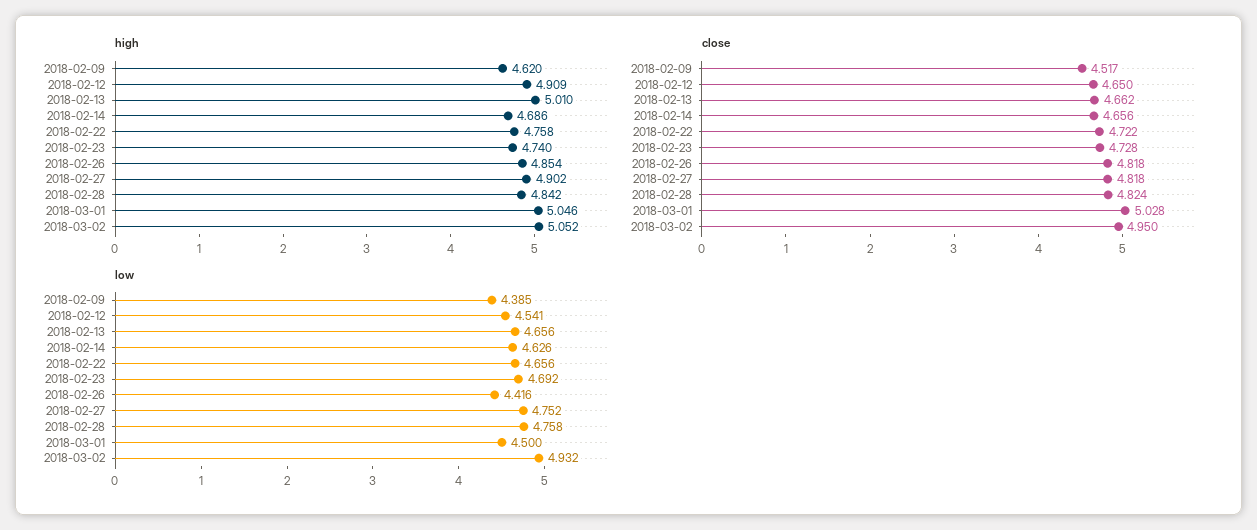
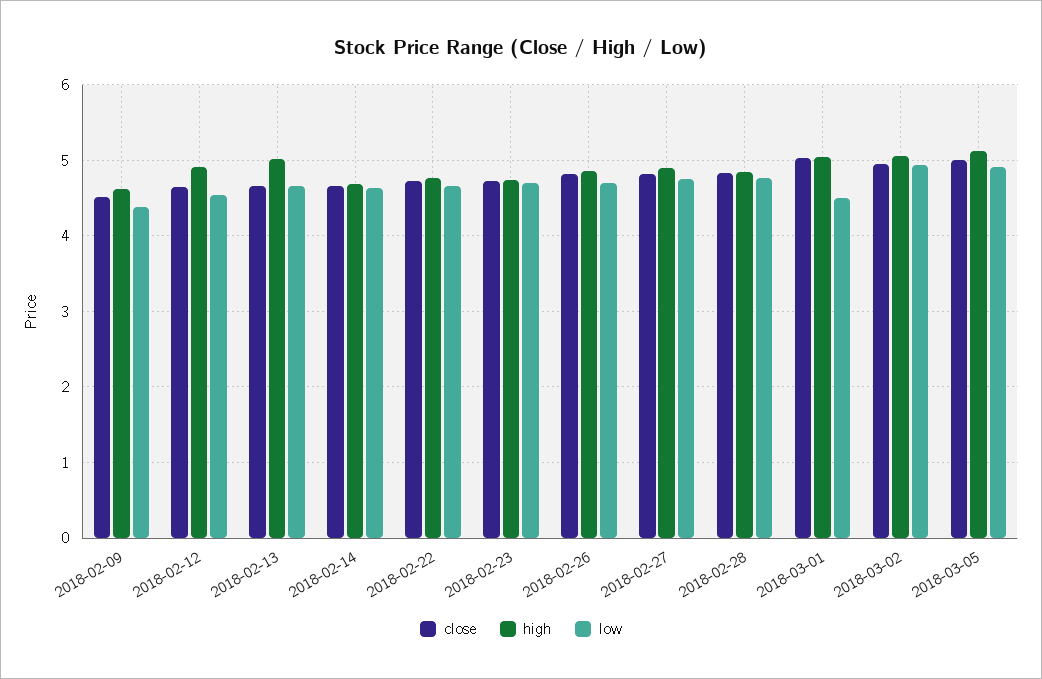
low, 2018-02-26: 4.416 -> 4.7
close, 2018-03-05: none -> 5
high, 2018-03-05: none -> 5.1
low, 2018-03-05: none -> 4.9

